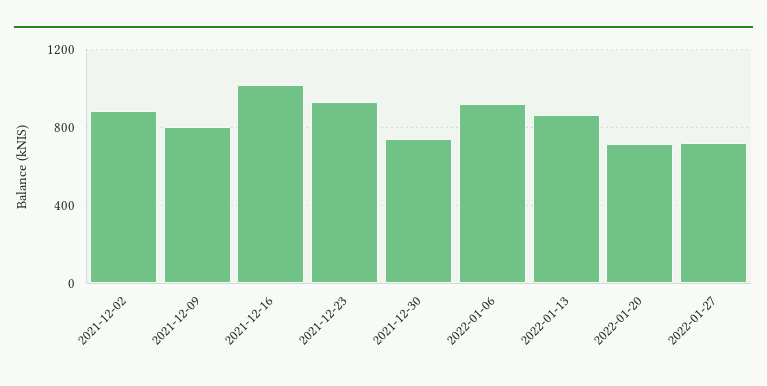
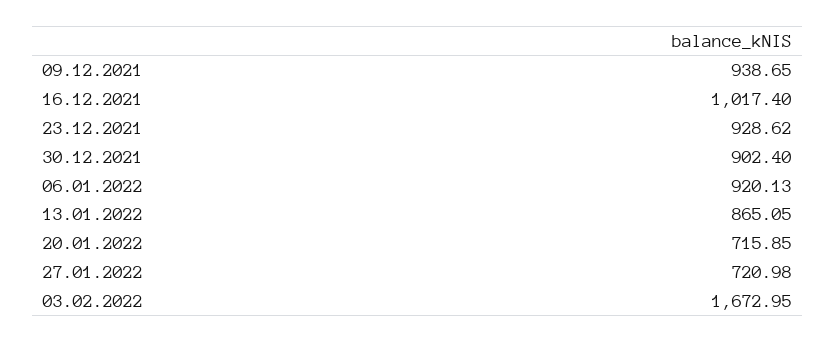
2021-12-02: 900 -> none
2021-12-09: 800 -> 938.65
2021-12-30: 750 -> 902.4
03.02.2022: none -> 1672.95

